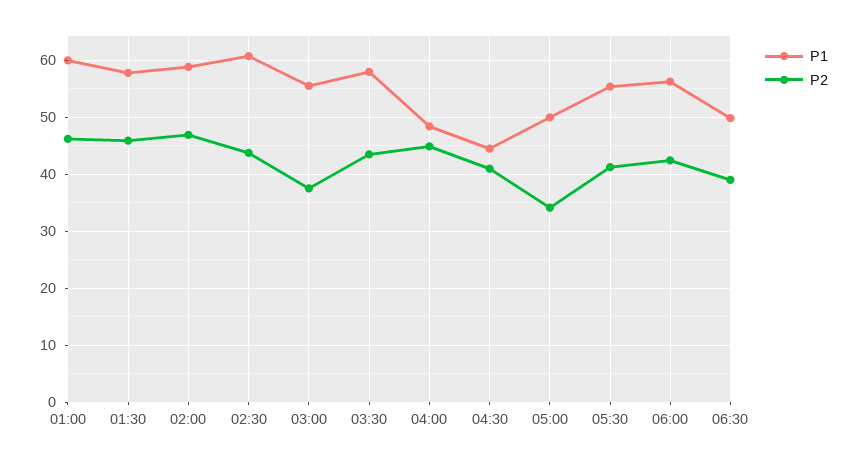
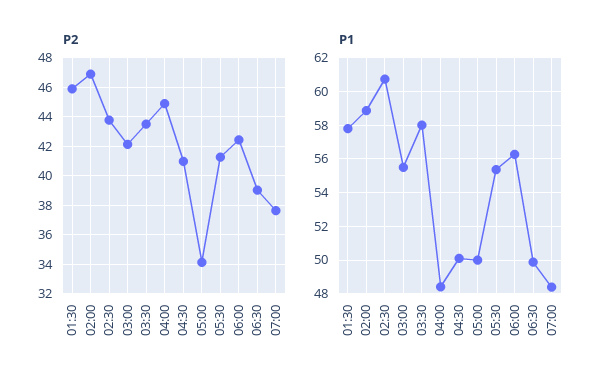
P1, 01:00: 60 -> none
P2, 01:00: 46 -> none
P2, 03:00: 38 -> 42
P1, 04:30: 44 -> 50
P2, 07:00: none -> 37.5
P1, 07:00: none -> 48.5

